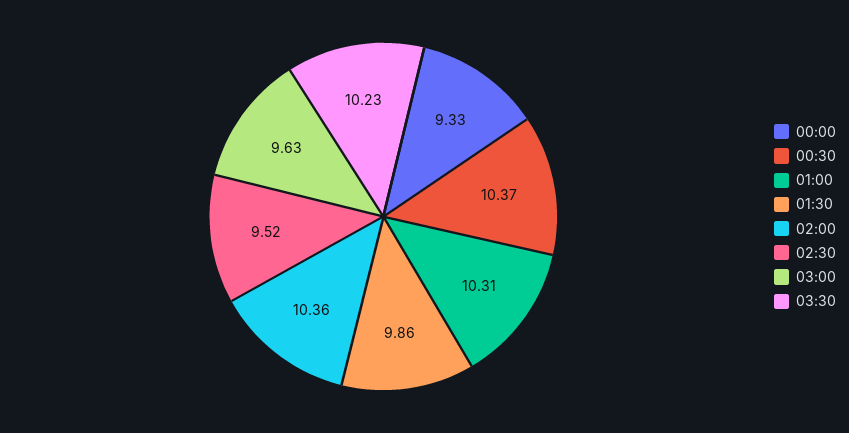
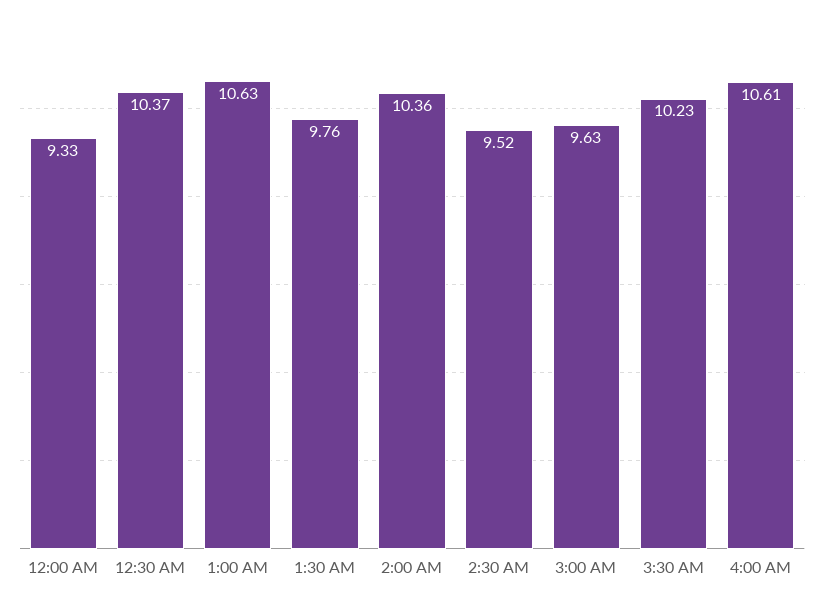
01:00: 10.31 -> 10.63
01:30: 9.86 -> 9.76
4:00 AM: none -> 10.61

